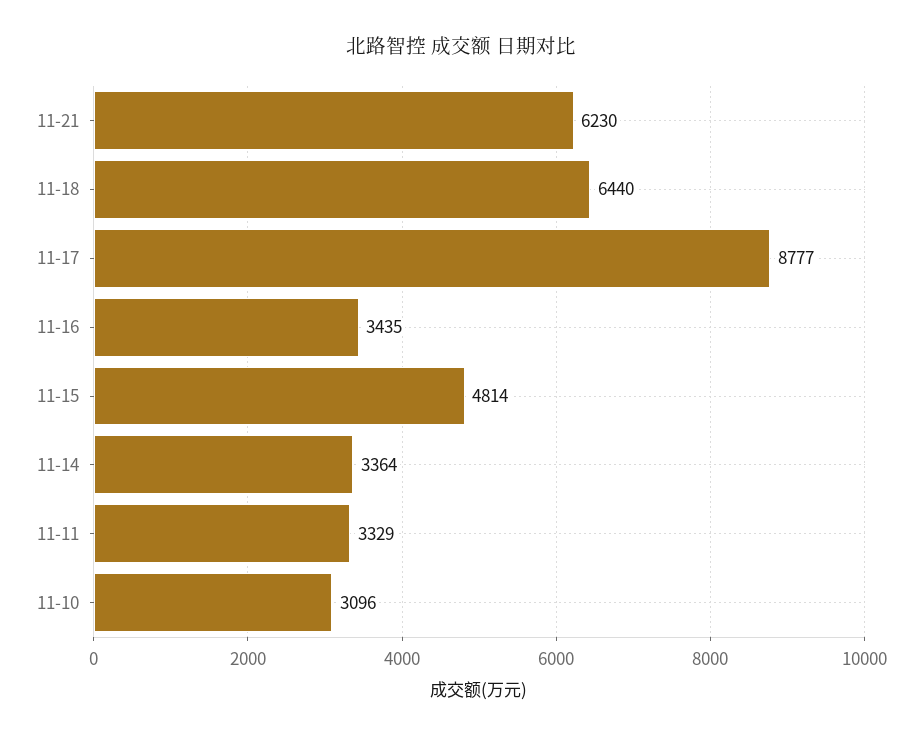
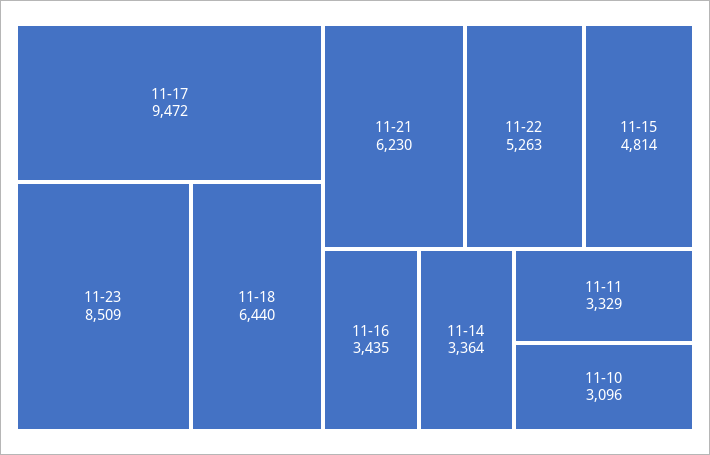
11-17: 8777 -> 9472
11-23: none -> 8509
11-22: none -> 5263

